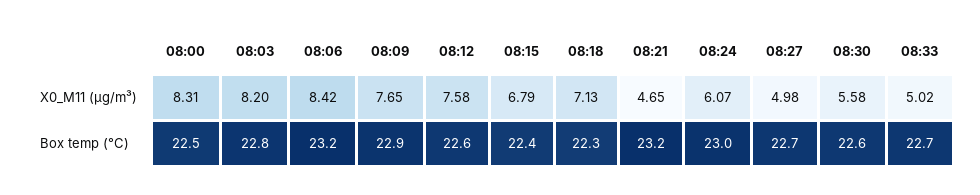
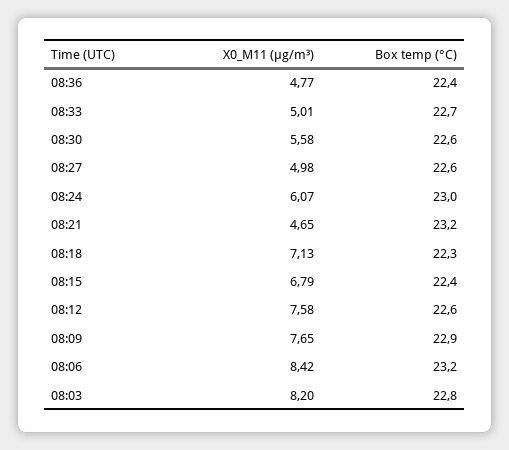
08:00, X0_M11 (μg/m³): 8.31 -> none
08:33, X0_M11 (μg/m³): 5.02 -> 5.01
08:00, Box temp (°C): 22.5 -> none
08:27, Box temp (°C): 22.7 -> 22.6
08:36, X0_M11 (μg/m³): none -> 4.77
08:36, Box temp (°C): none -> 22.4

